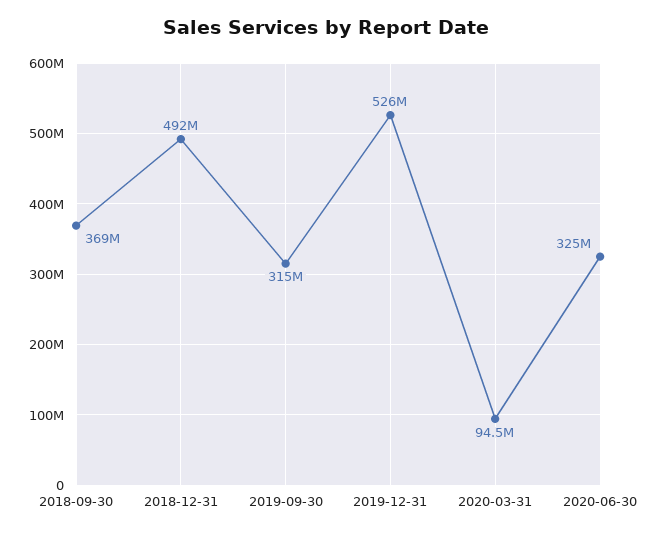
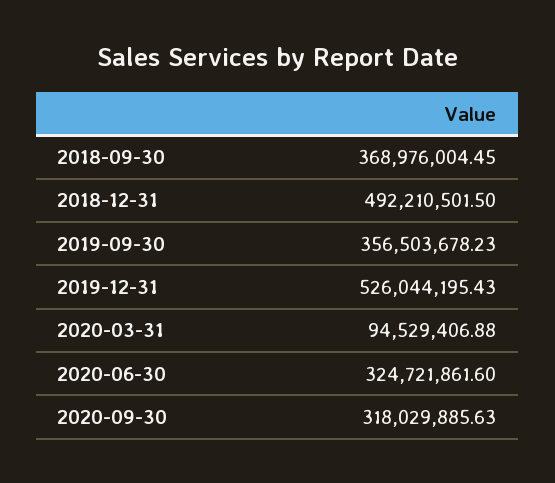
2019-09-30: 315000000 -> 356503678.23
2020-09-30: none -> 318029885.63

